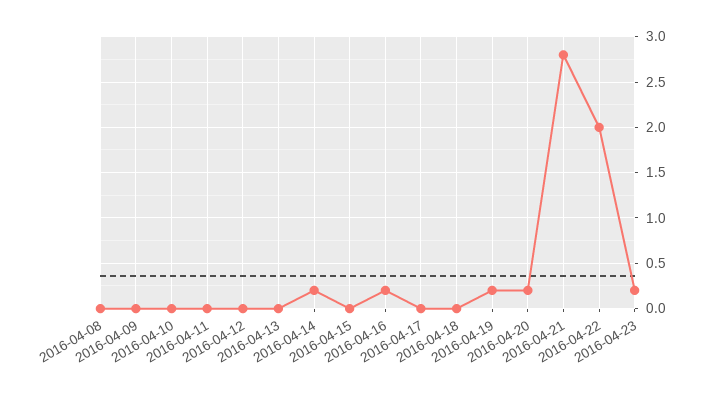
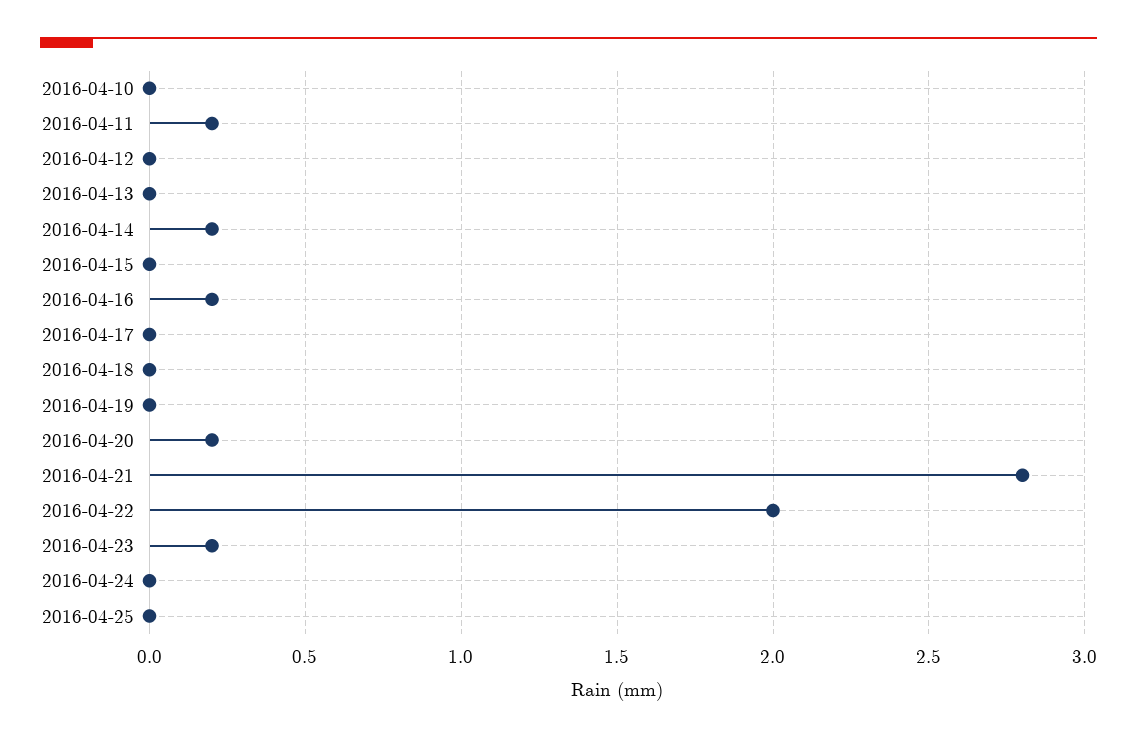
2016-04-08: 0 -> none
2016-04-09: 0 -> none
2016-04-11: 0 -> 0.2
2016-04-19: 0.2 -> 0
2016-04-24: none -> 0
2016-04-25: none -> 0

